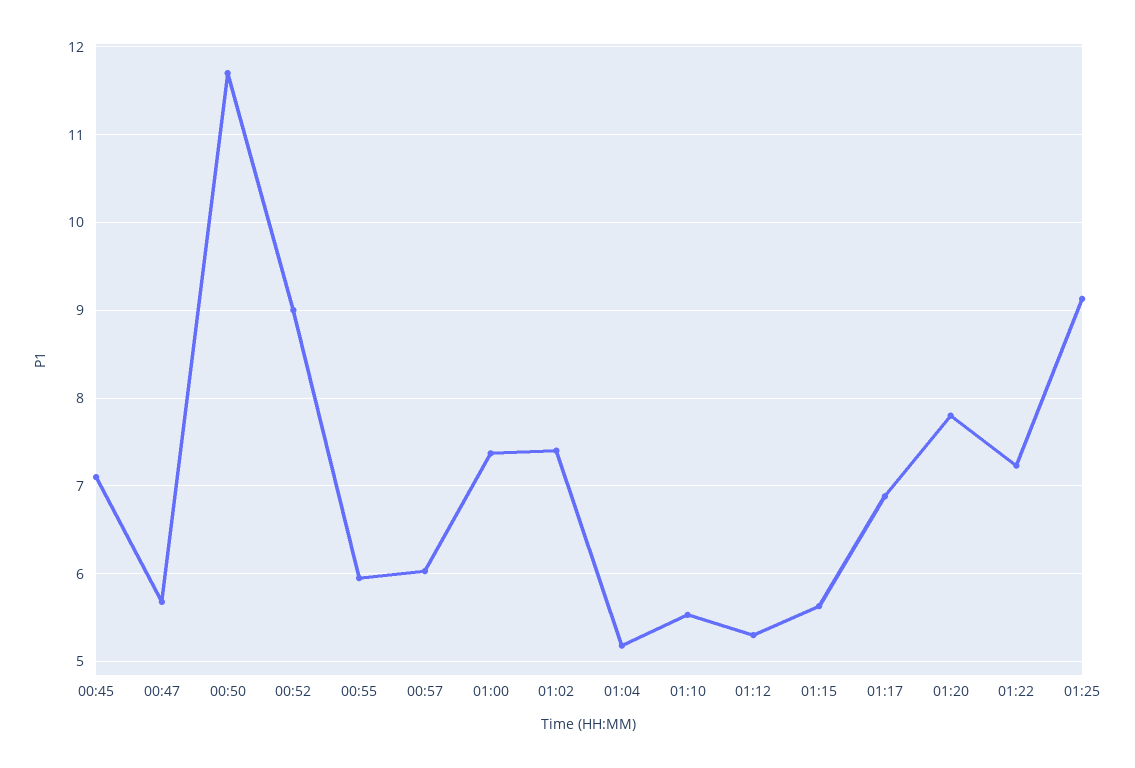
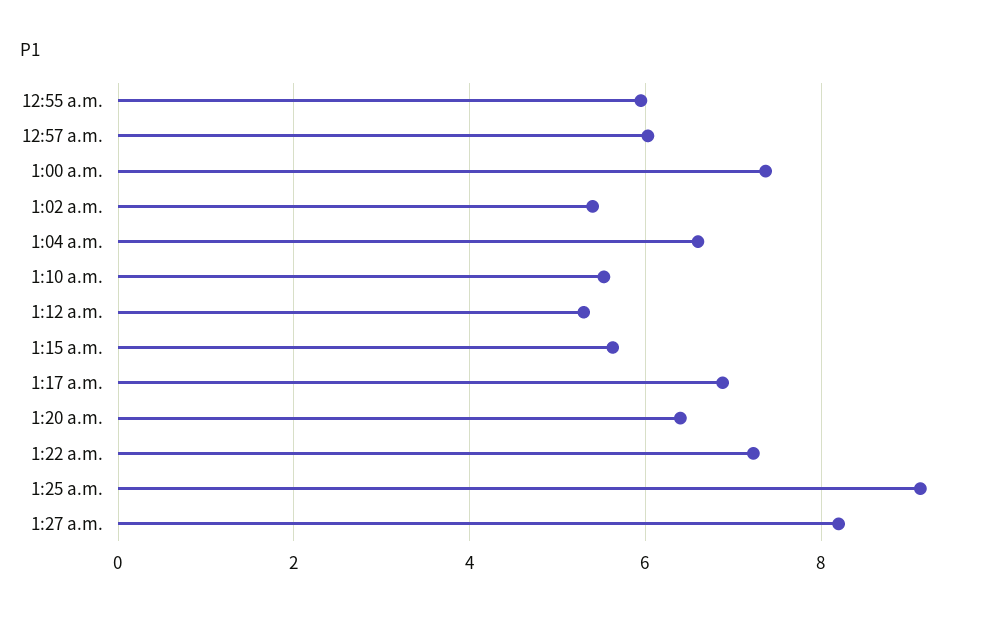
00:45: 7.1 -> none
00:47: 5.7 -> none
00:50: 11.7 -> none
00:52: 9 -> none
01:02: 7.4 -> 5.4
01:04: 5.2 -> 6.6
01:20: 7.8 -> 6.4
1:27 a.m.: none -> 8.2

